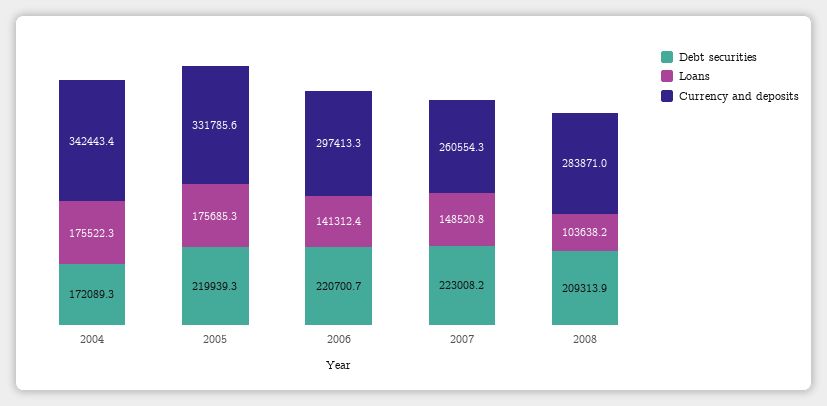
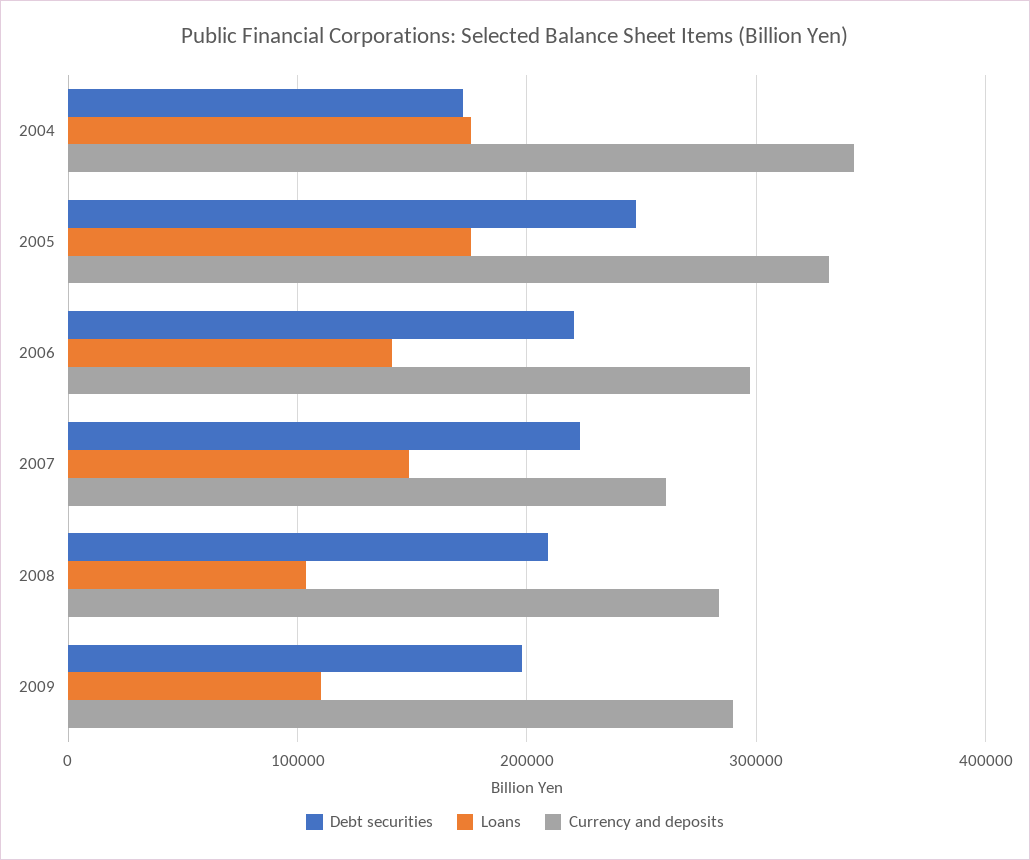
Debt securities, 2005: 219939.3 -> 250000
Debt securities, 2009: none -> 200000
Loans, 2009: none -> 110000
Currency and deposits, 2009: none -> 290000

